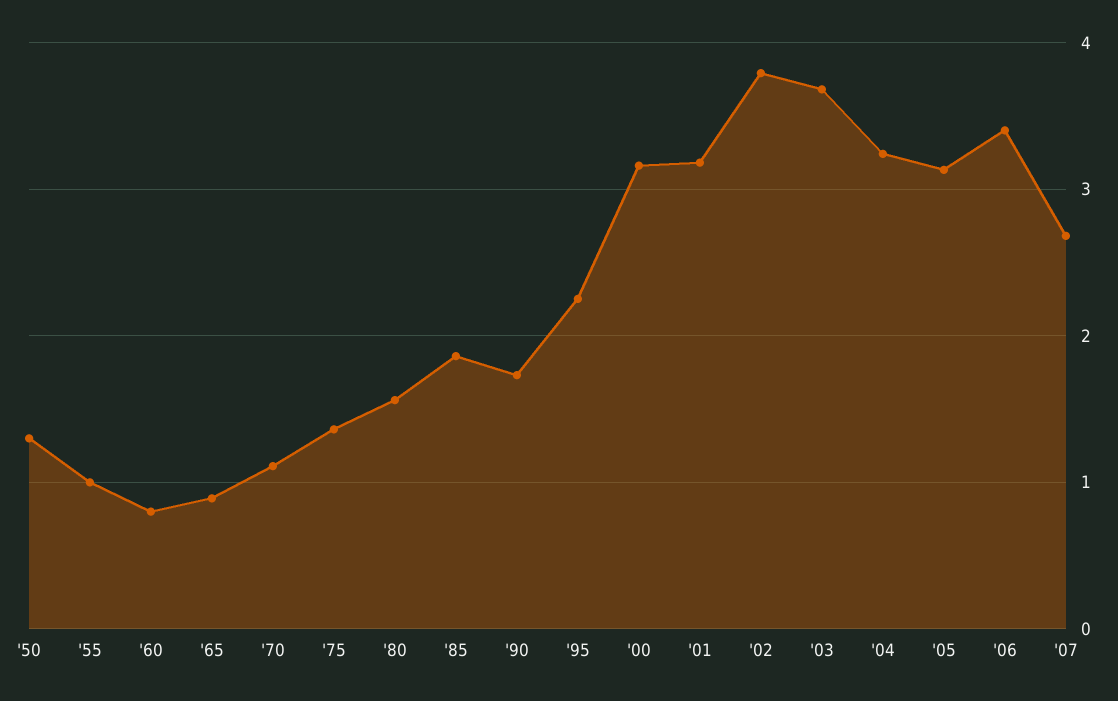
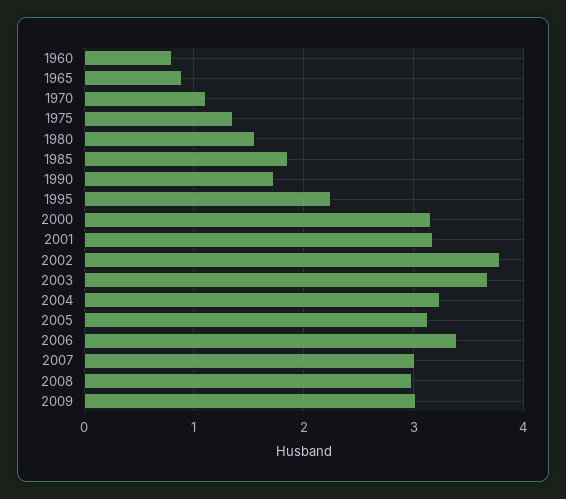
'50: 1.3 -> none
'55: 1 -> none
'07: 2.7 -> 3
2008: none -> 3
2009: none -> 3

